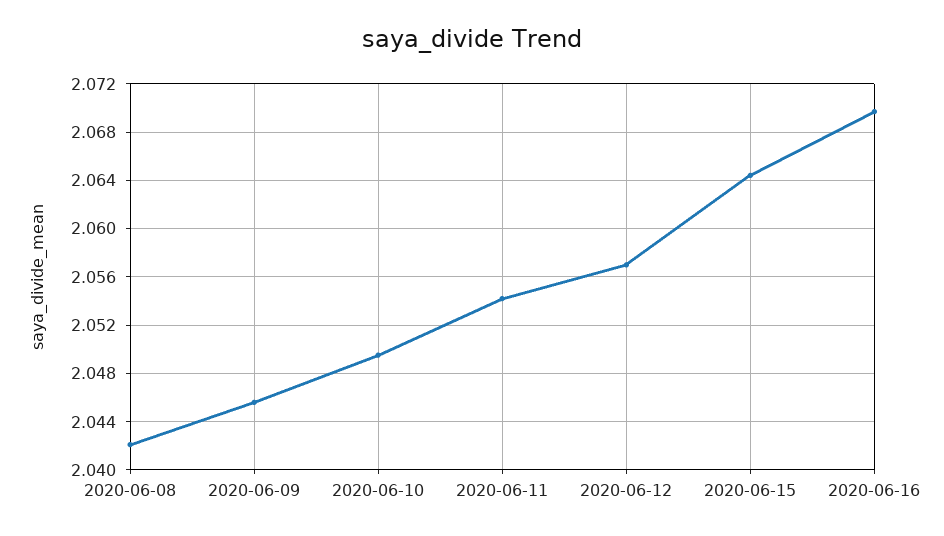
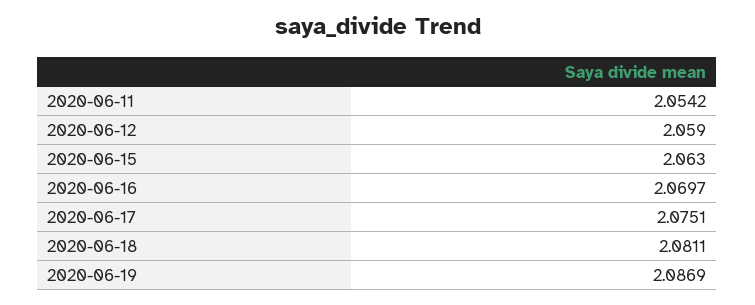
2020-06-08: 2.042 -> none
2020-06-09: 2.0455 -> none
2020-06-10: 2.0495 -> none
2020-06-12: 2.057 -> 2.059
2020-06-15: 2.0645 -> 2.063
2020-06-17: none -> 2.0751
2020-06-18: none -> 2.0811
2020-06-19: none -> 2.0869

